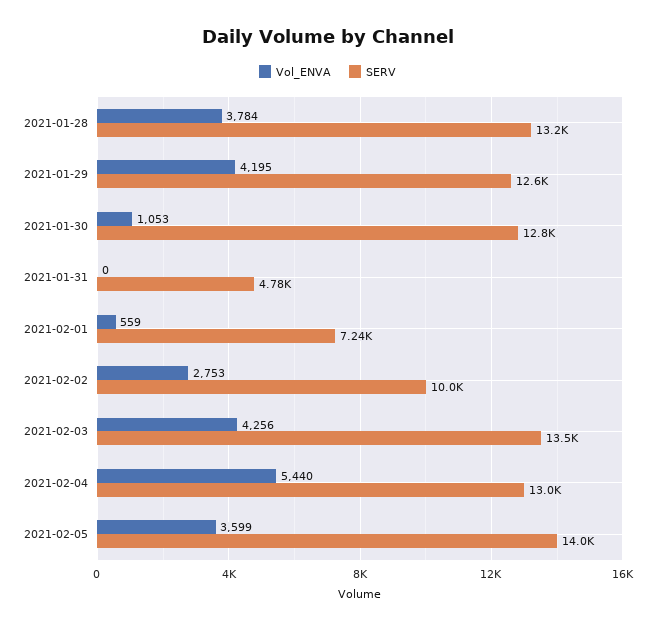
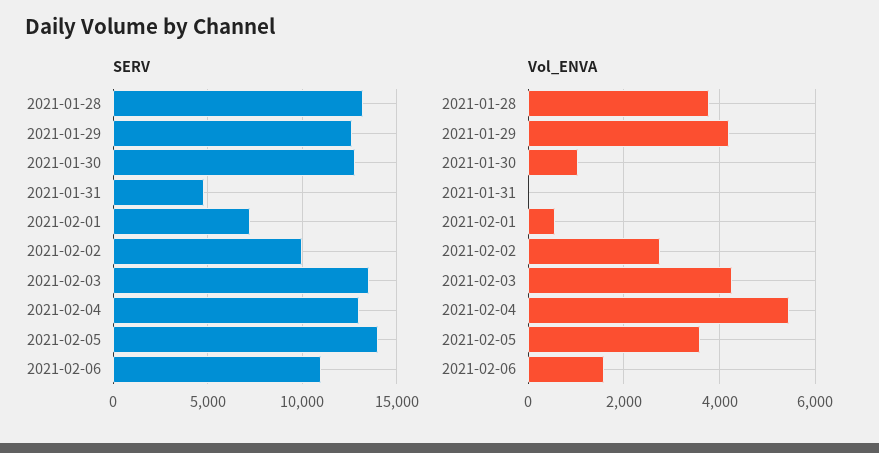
SERV, 2021-02-06: none -> 11000
Vol_ENVA, 2021-02-06: none -> 1600

